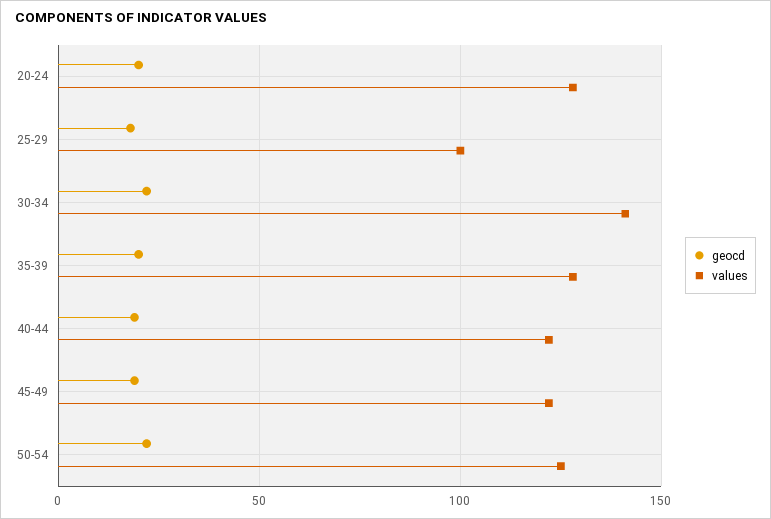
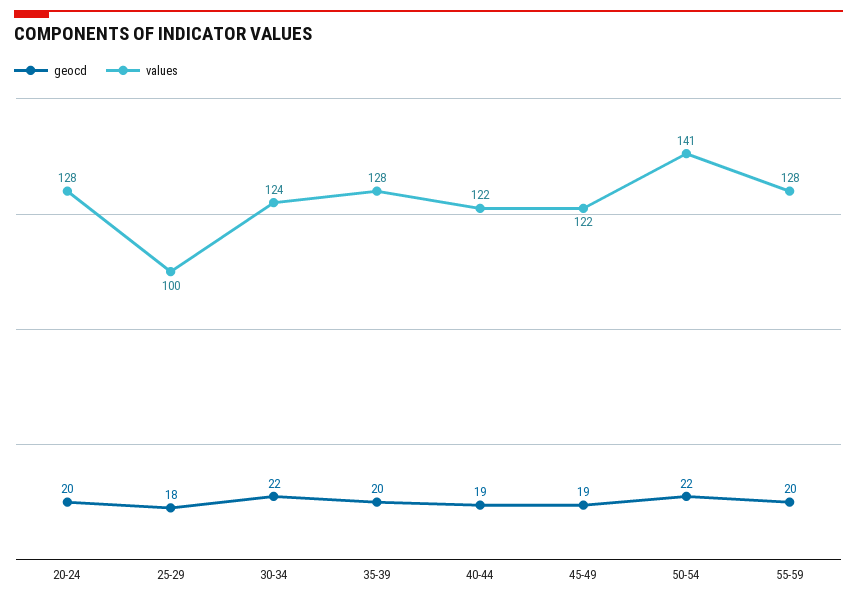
values, 30-34: 140 -> 124
values, 50-54: 125 -> 141
geocd, 55-59: none -> 20
values, 55-59: none -> 128

